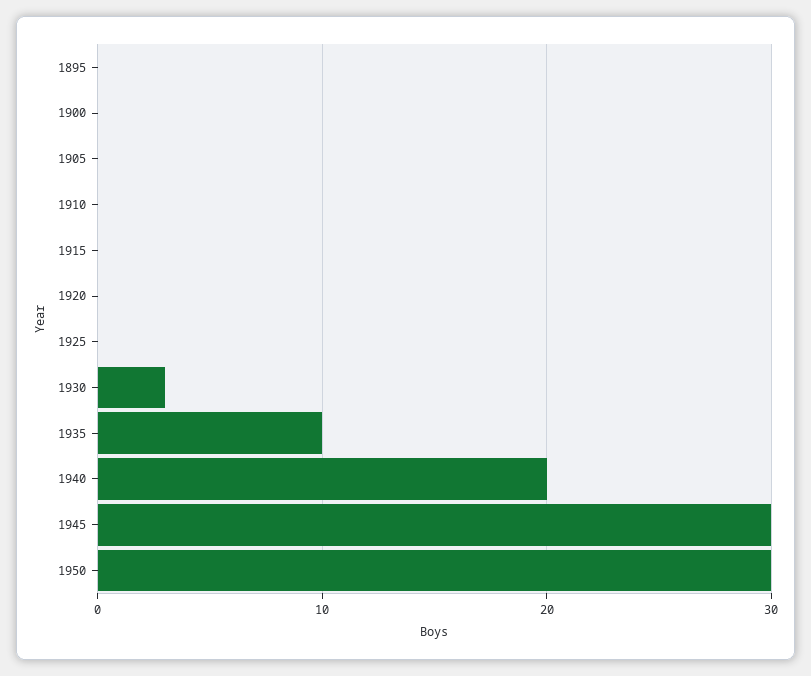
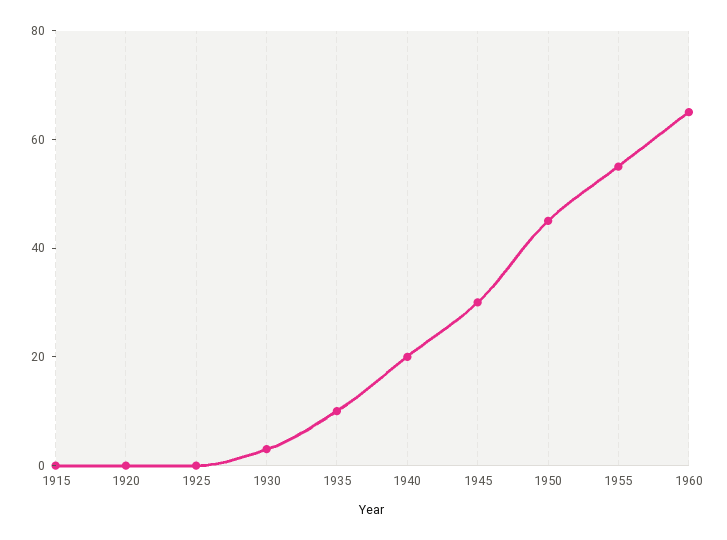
1895: 0 -> none
1900: 0 -> none
1905: 0 -> none
1910: 0 -> none
1950: 30 -> 45
1955: none -> 55
1960: none -> 65

